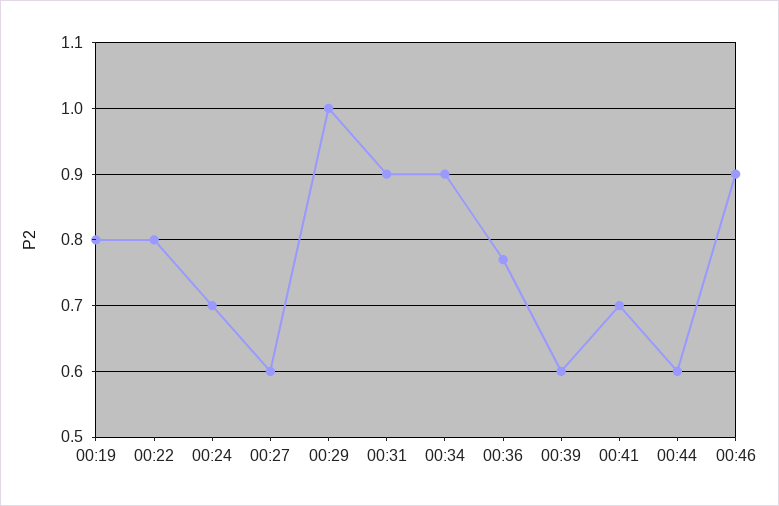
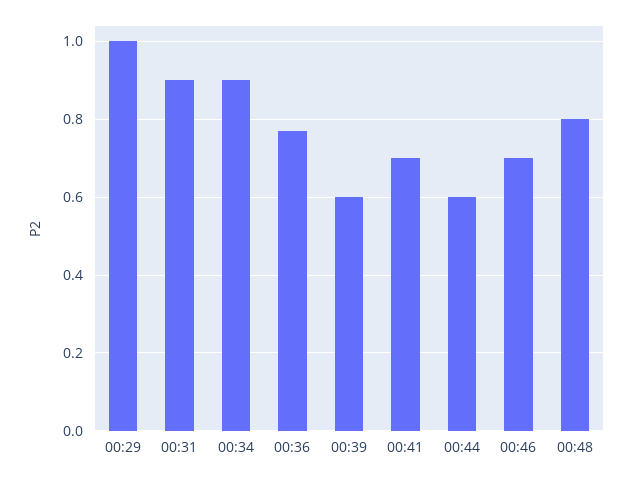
00:19: 0.8 -> none
00:22: 0.8 -> none
00:24: 0.7 -> none
00:27: 0.6 -> none
00:46: 0.9 -> 0.7
00:48: none -> 0.8

